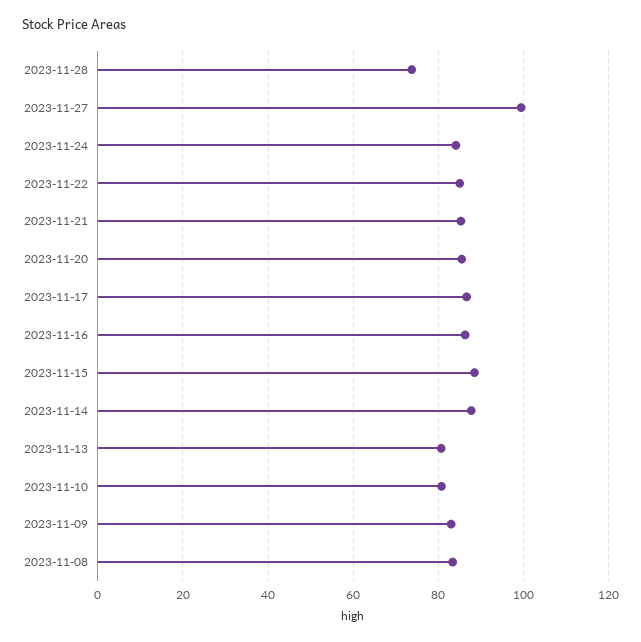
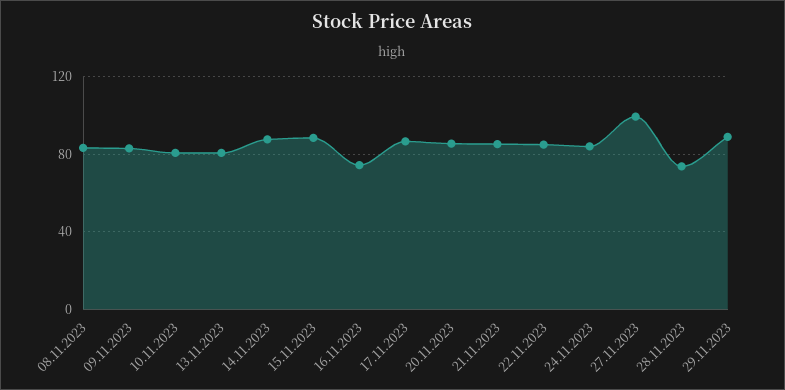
2023-11-16: 86 -> 75
29.11.2023: none -> 90

